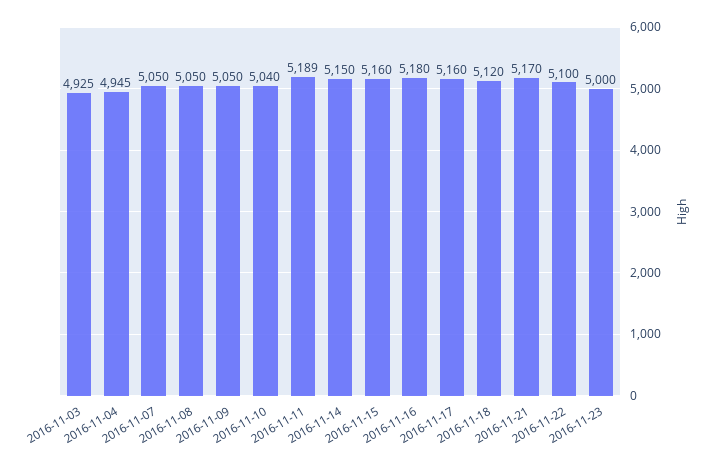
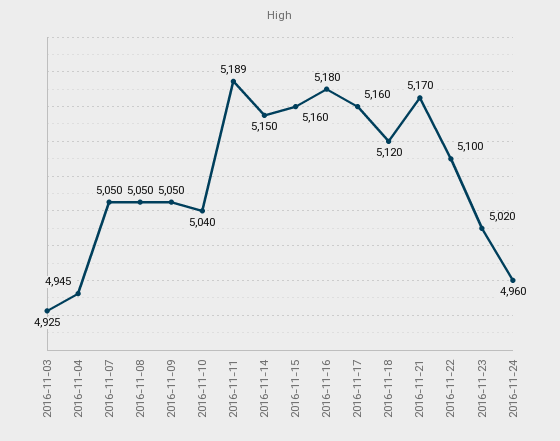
2016-11-23: 5000 -> 5020
2016-11-24: none -> 4960

